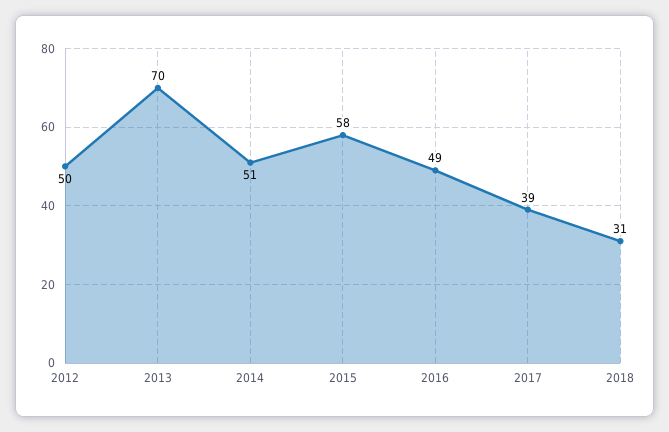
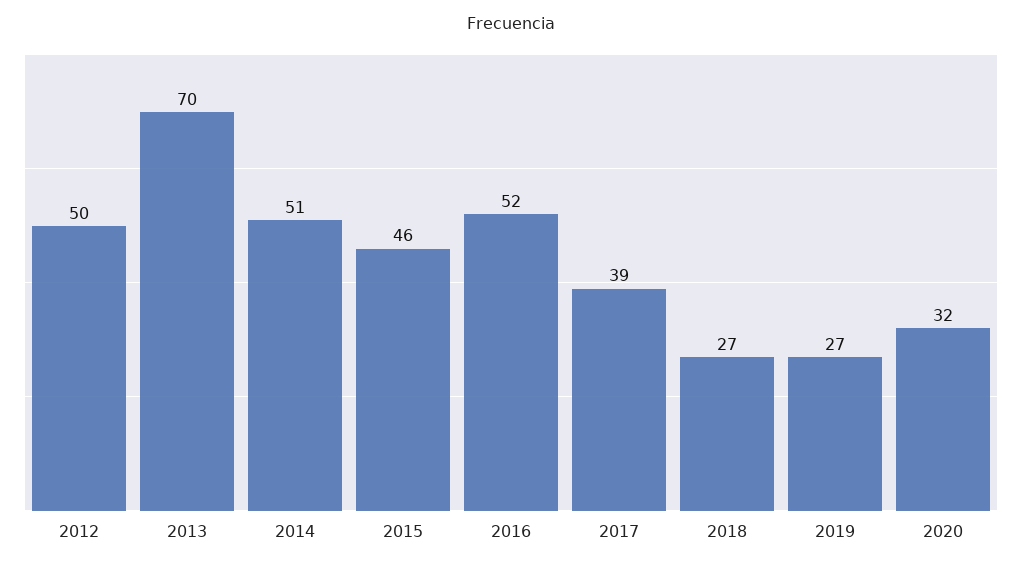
2015: 58 -> 46
2016: 49 -> 52
2018: 31 -> 27
2019: none -> 27
2020: none -> 32

